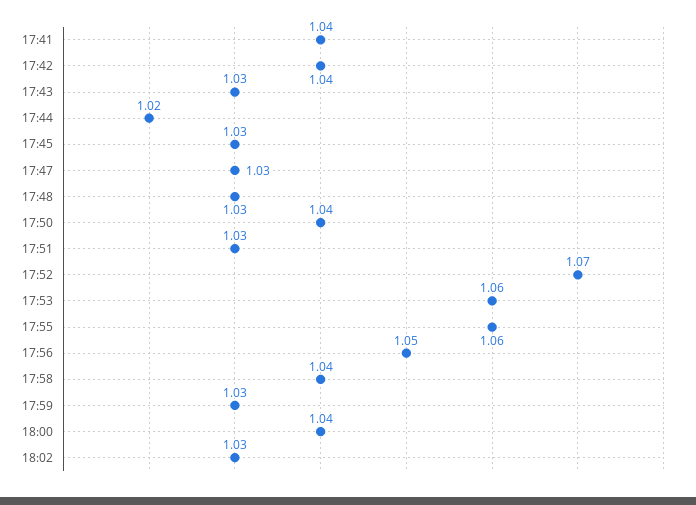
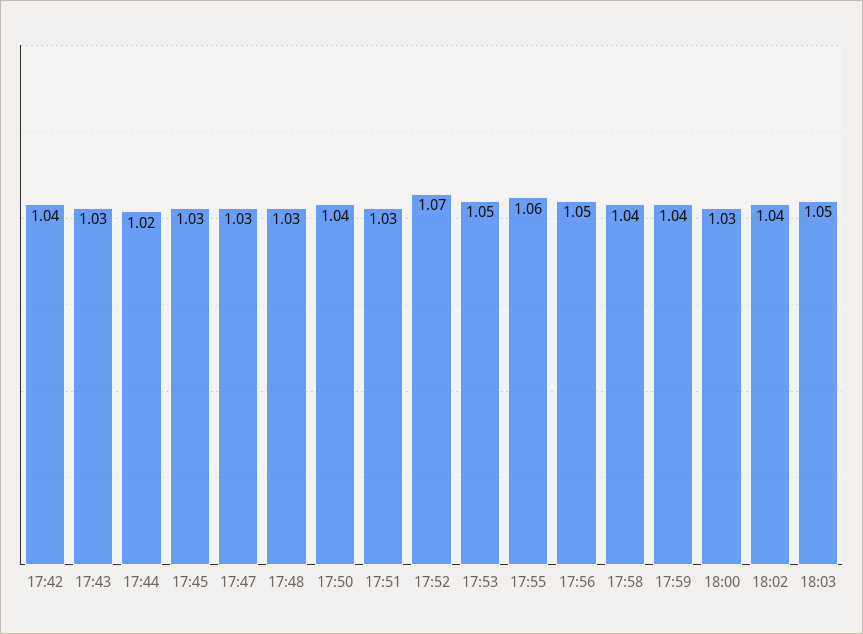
17:41: 1.04 -> none
17:53: 1.06 -> 1.05
17:59: 1.03 -> 1.04
18:00: 1.04 -> 1.03
18:02: 1.03 -> 1.04
18:03: none -> 1.05

